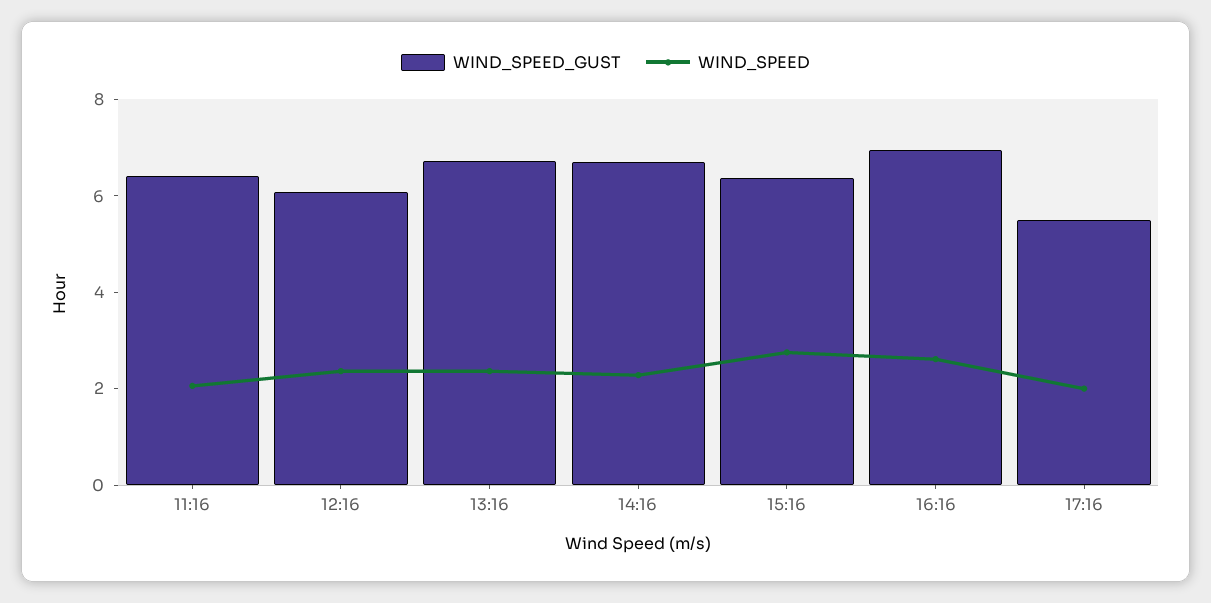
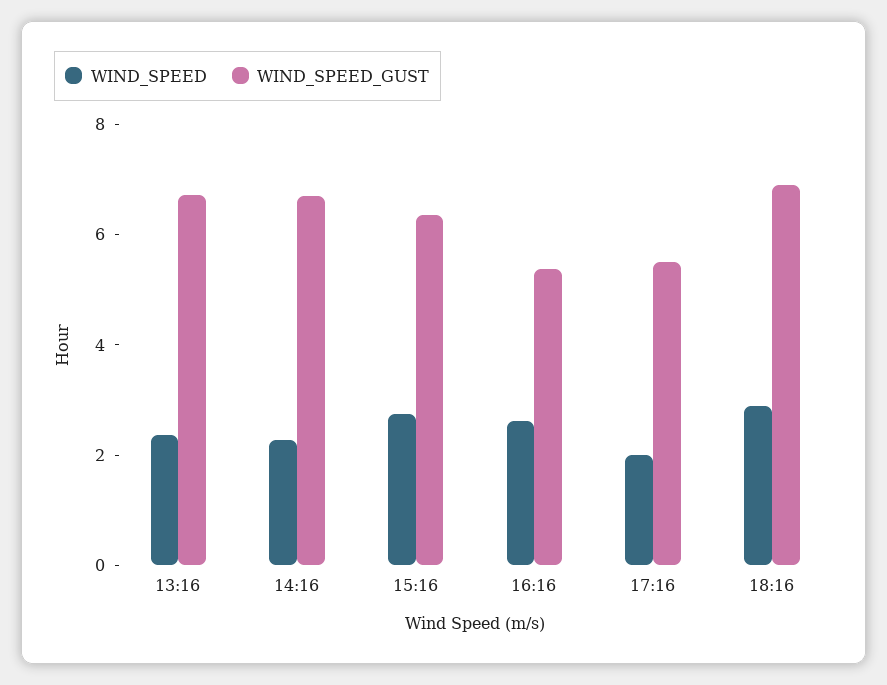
WIND_SPEED_GUST, 11:16: 6.5 -> none
WIND_SPEED, 11:16: 2 -> none
WIND_SPEED_GUST, 12:16: 6 -> none
WIND_SPEED, 12:16: 2.5 -> none
WIND_SPEED_GUST, 16:16: 7 -> 5.5
WIND_SPEED, 18:16: none -> 3
WIND_SPEED_GUST, 18:16: none -> 7

